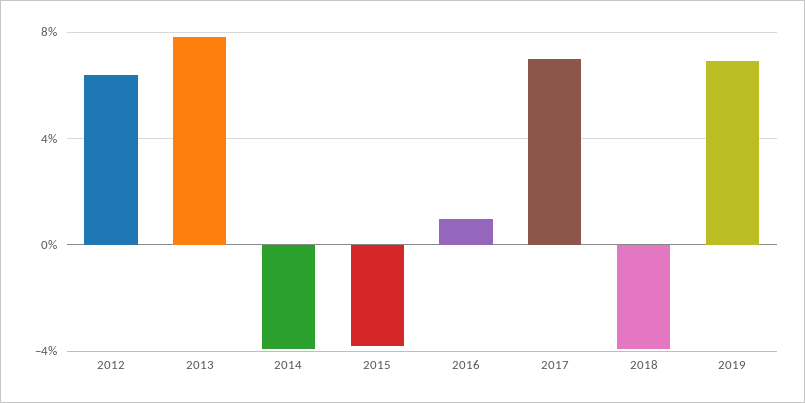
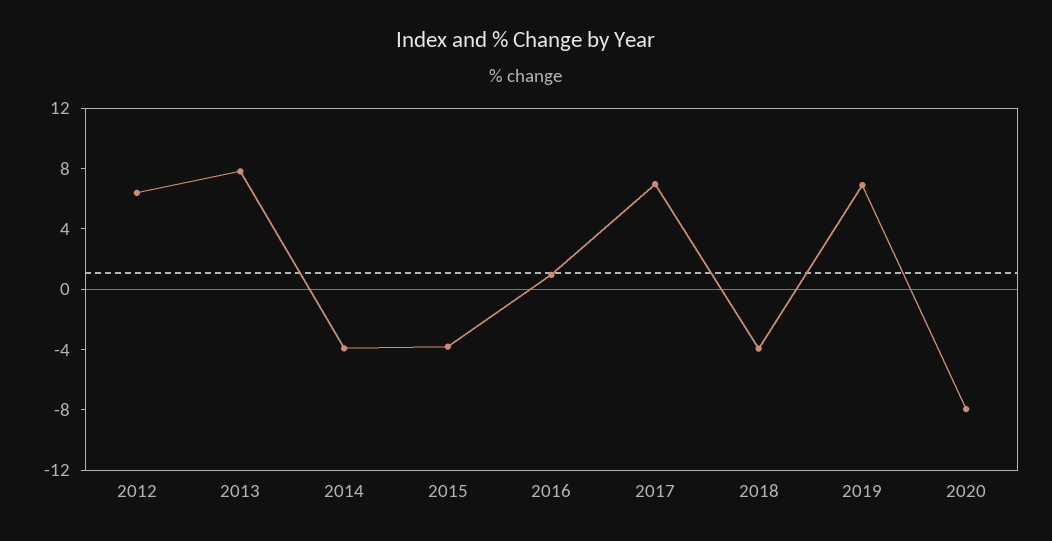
2020: none -> -8

